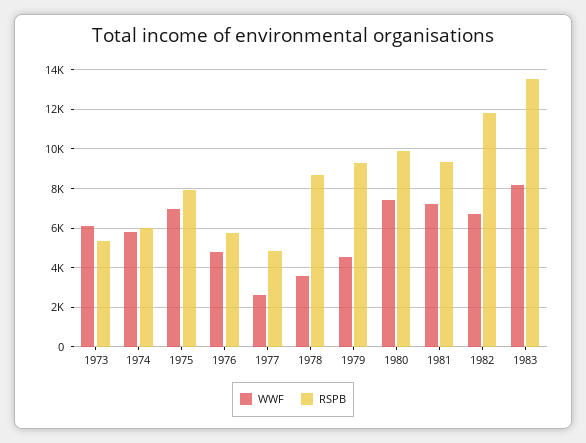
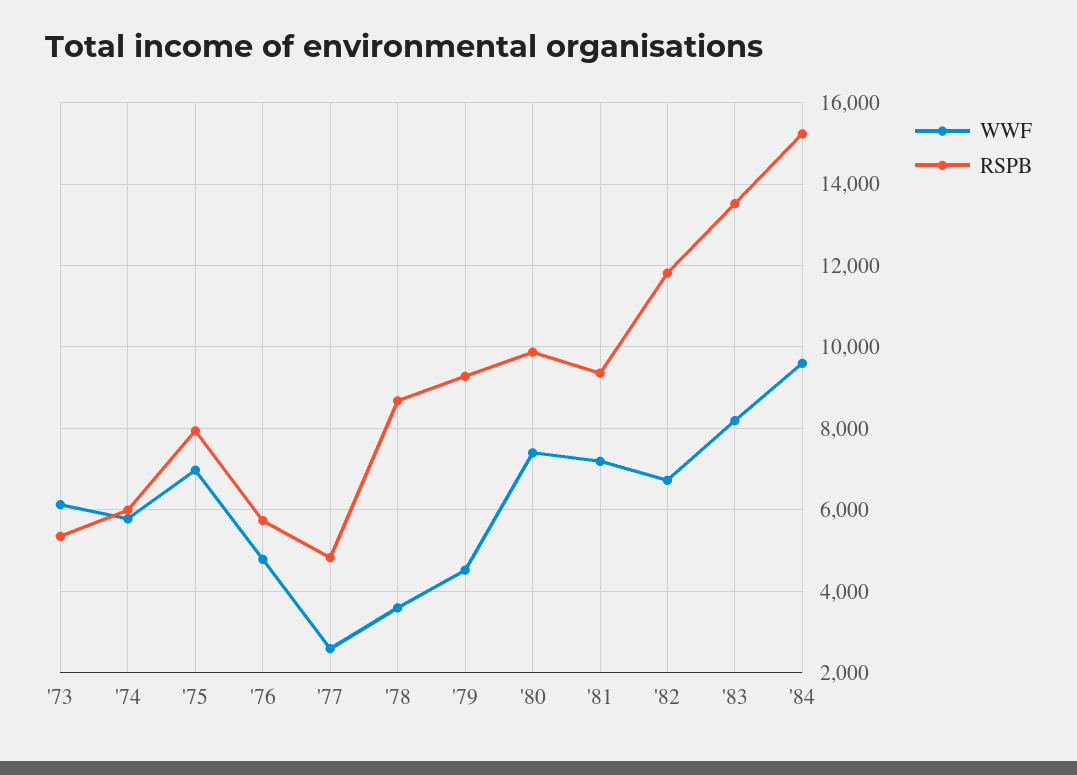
WWF, '84: none -> 9600
RSPB, '84: none -> 15200

